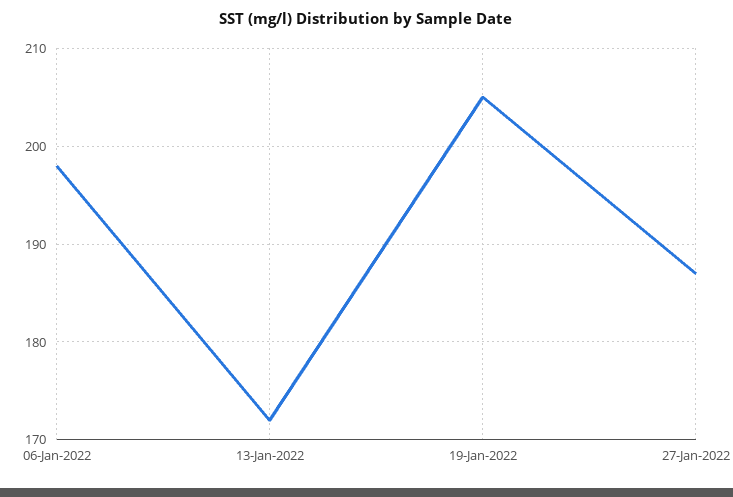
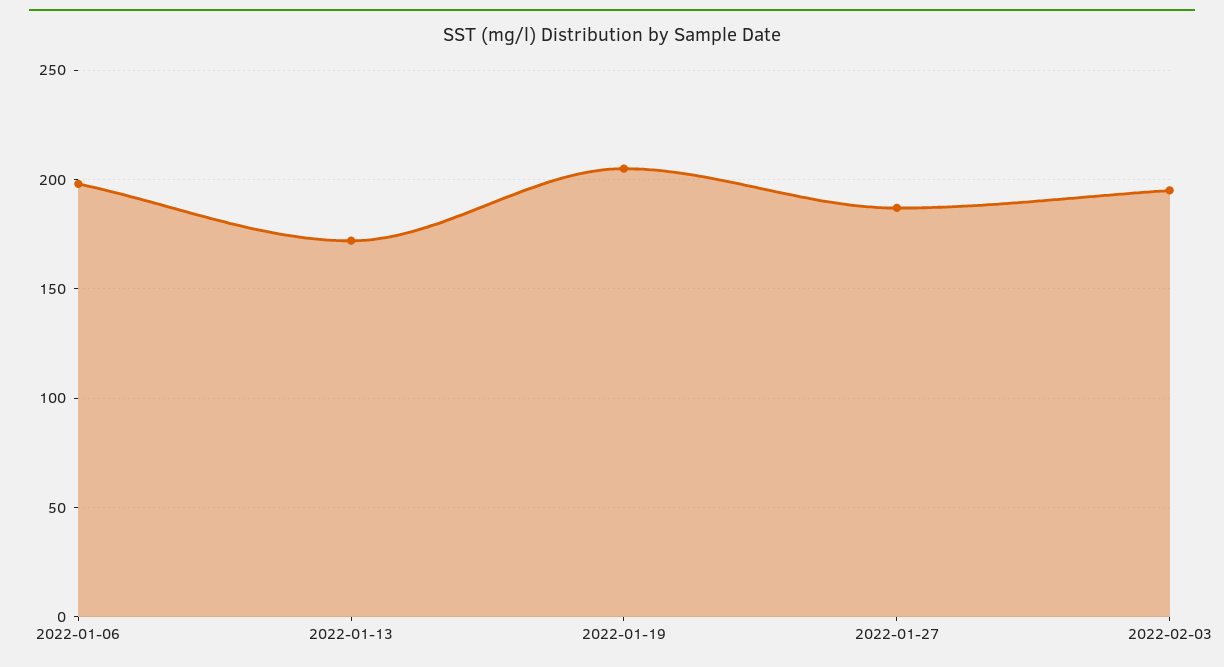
2022-02-03: none -> 195

